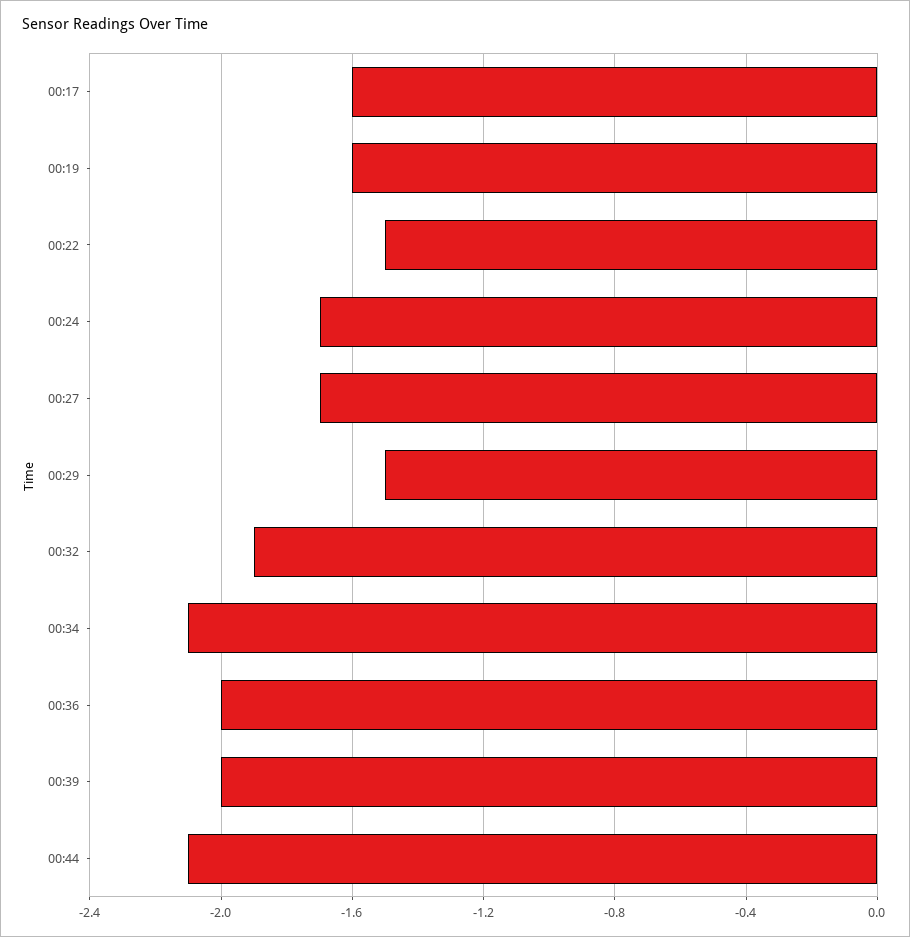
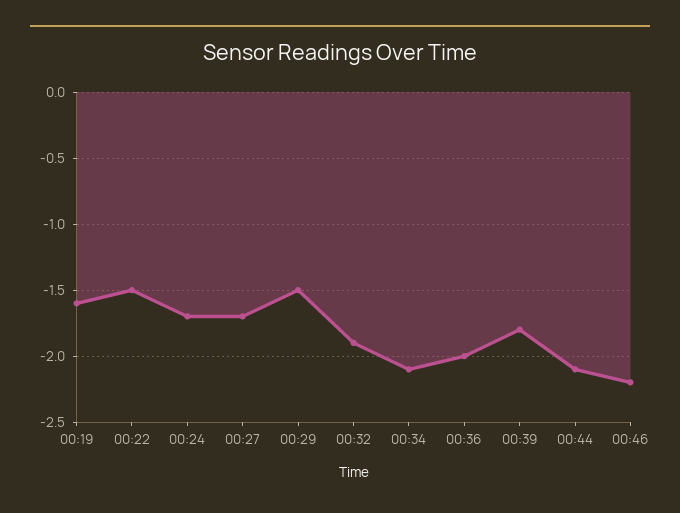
00:17: -1.6 -> none
00:39: -2 -> -1.8
00:46: none -> -2.2

